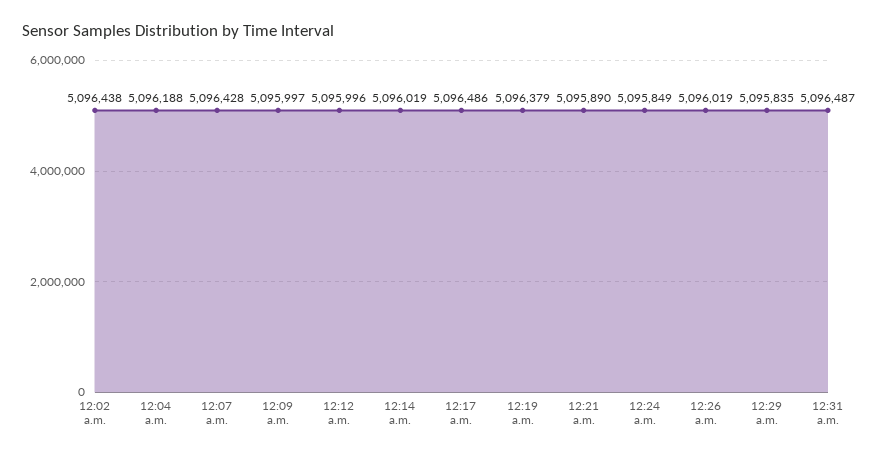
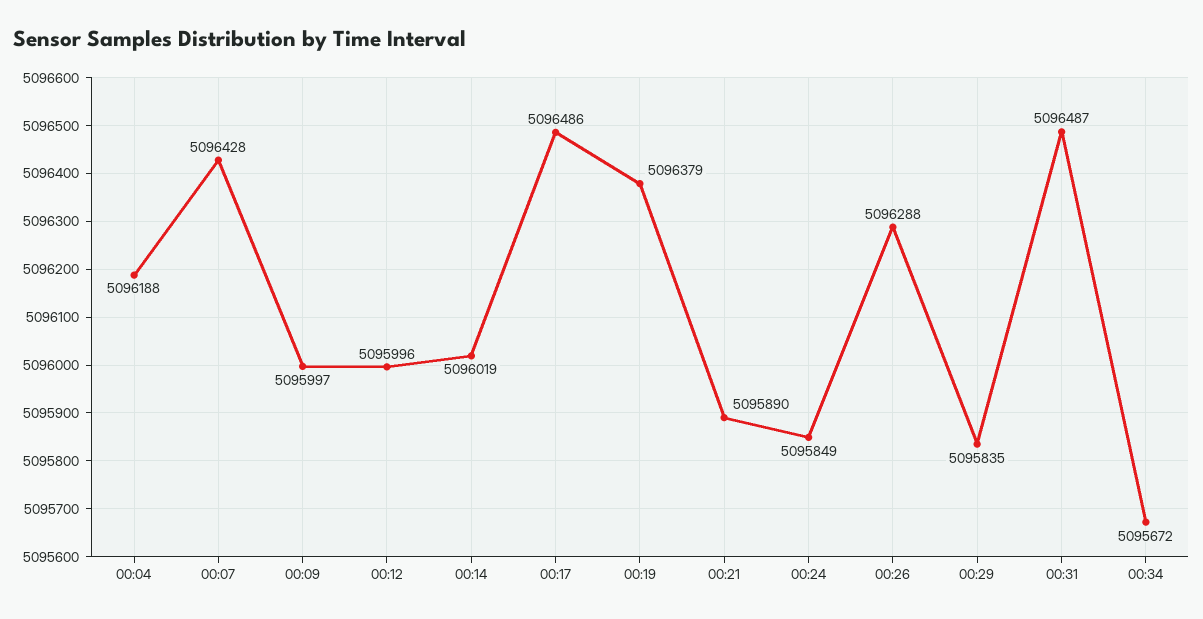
12:02 a.m.: 5096438 -> none
12:26 a.m.: 5096019 -> 5096288
00:34: none -> 5095672

